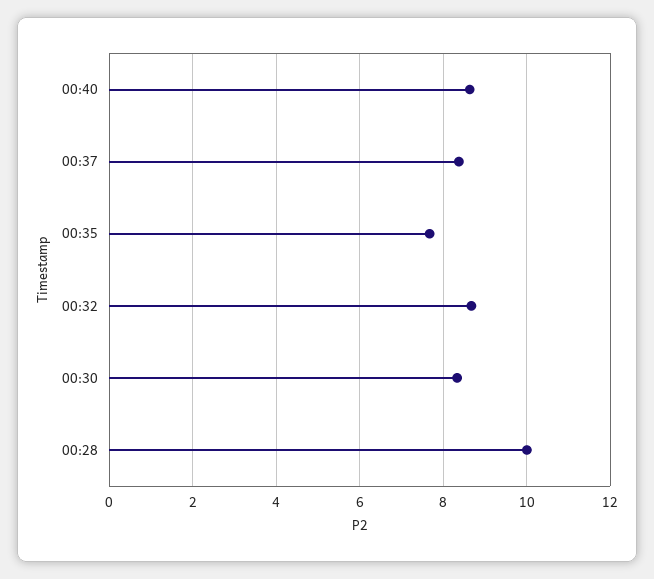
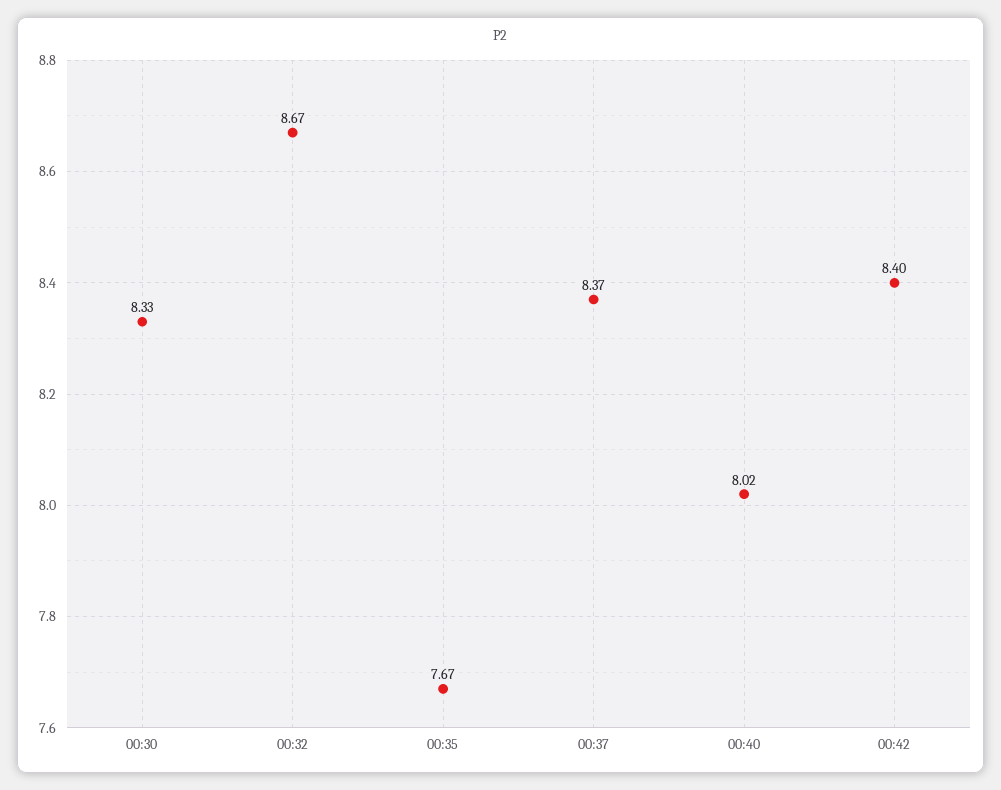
00:40: 8.6 -> 8.02
00:28: 10 -> none
00:42: none -> 8.4

